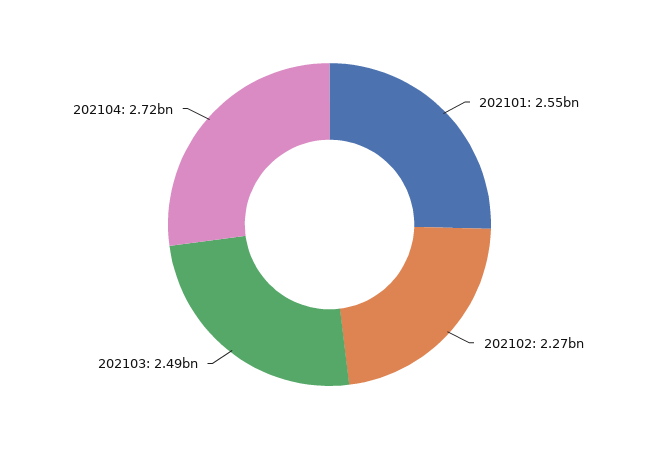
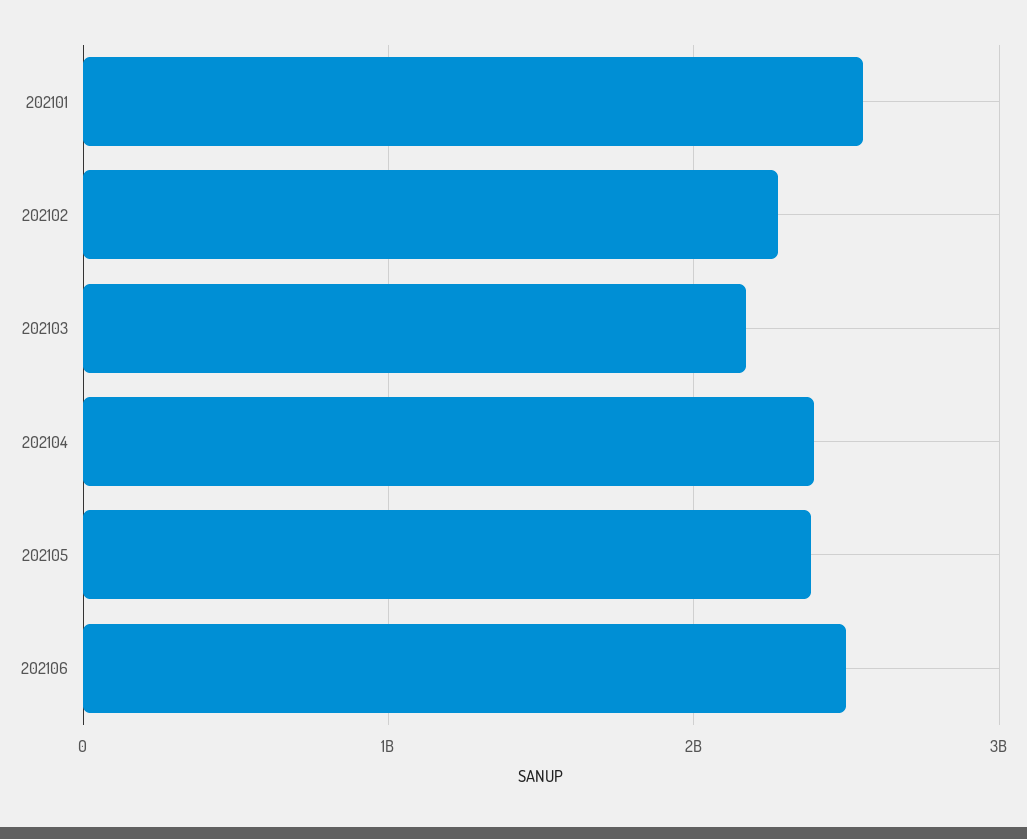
202103: 2490000000 -> 2200000000
202104: 2720000000 -> 2400000000
202105: none -> 2400000000
202106: none -> 2500000000

